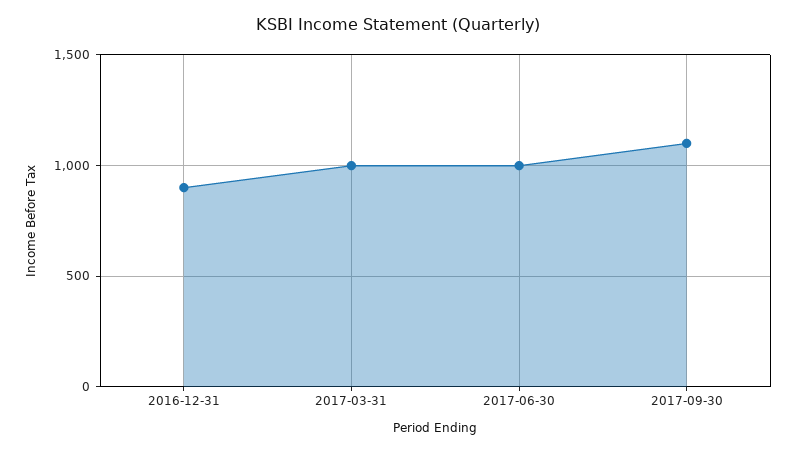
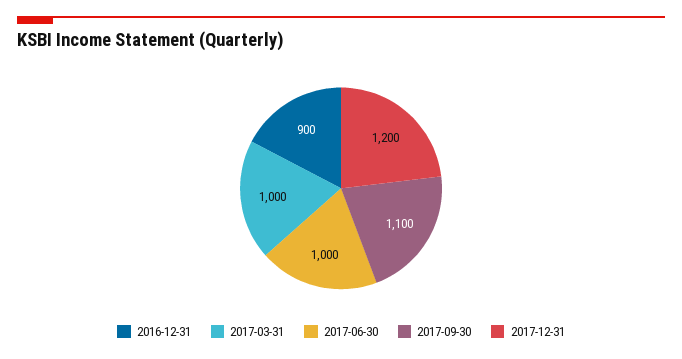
2017-12-31: none -> 1200

